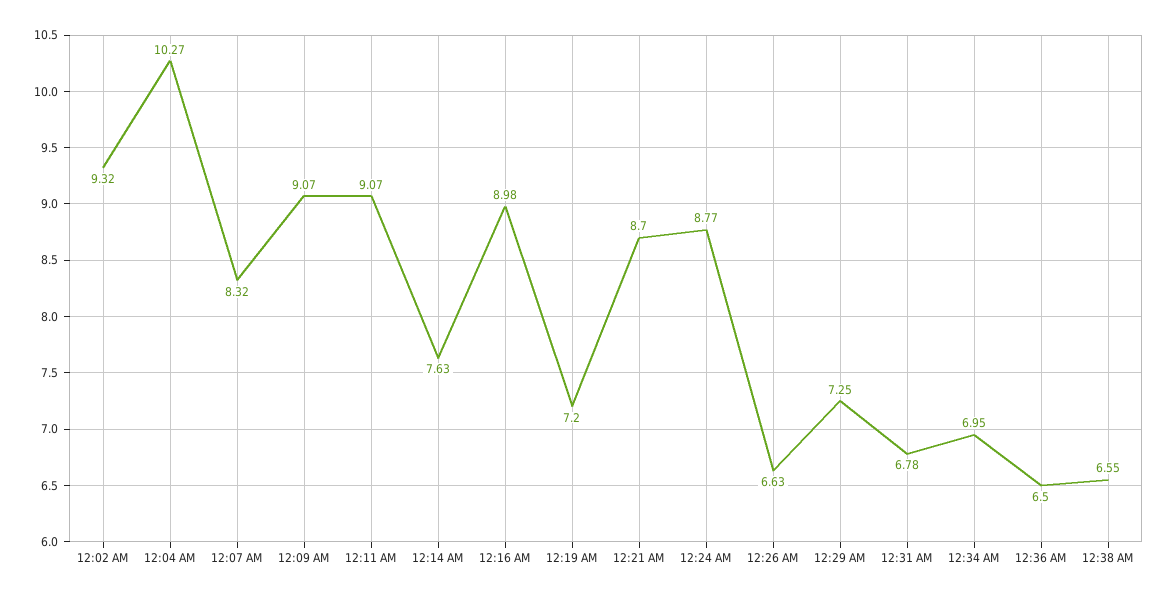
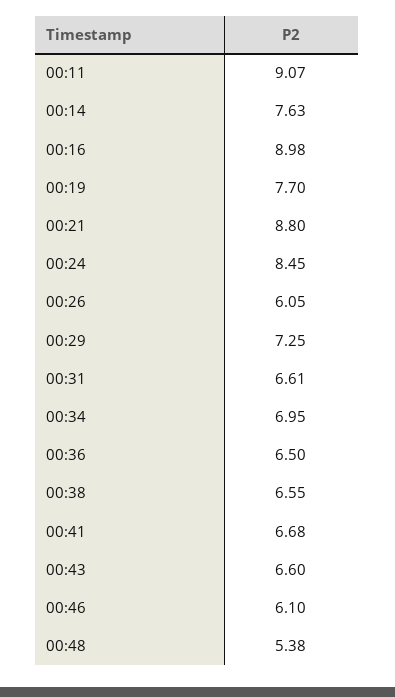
12:02 AM: 9.32 -> none
12:04 AM: 10.27 -> none
12:07 AM: 8.32 -> none
12:09 AM: 9.07 -> none
12:19 AM: 7.2 -> 7.7
12:21 AM: 8.7 -> 8.8
12:24 AM: 8.77 -> 8.45
12:26 AM: 6.63 -> 6.05
12:31 AM: 6.78 -> 6.61
00:41: none -> 6.68
00:43: none -> 6.6
00:46: none -> 6.1
00:48: none -> 5.38

